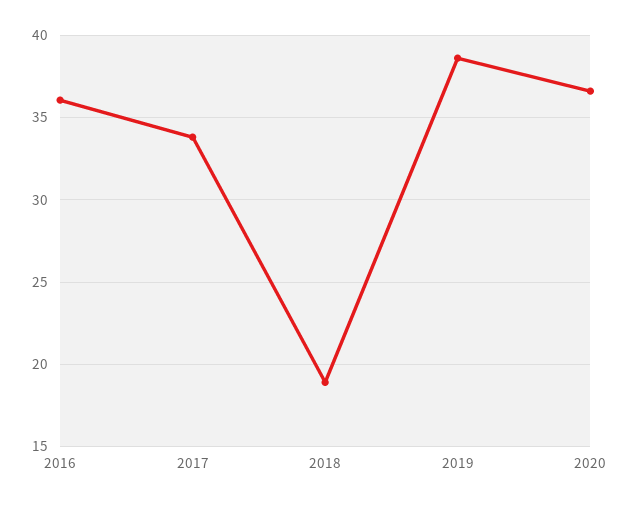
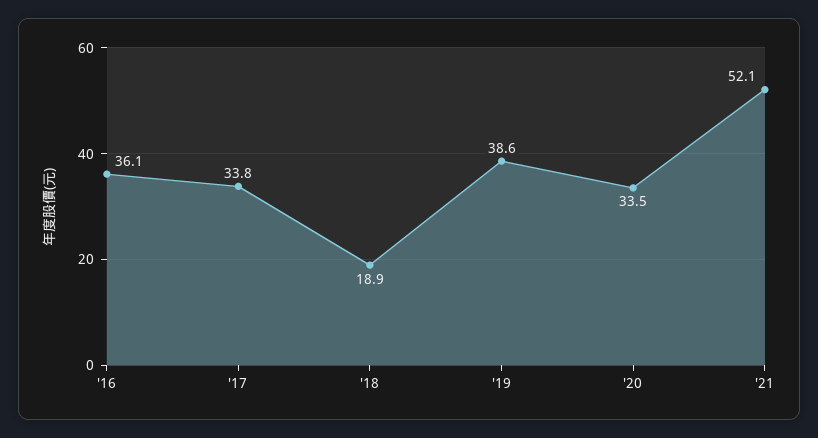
2020: 36.5 -> 33.5
'21: none -> 52.1

